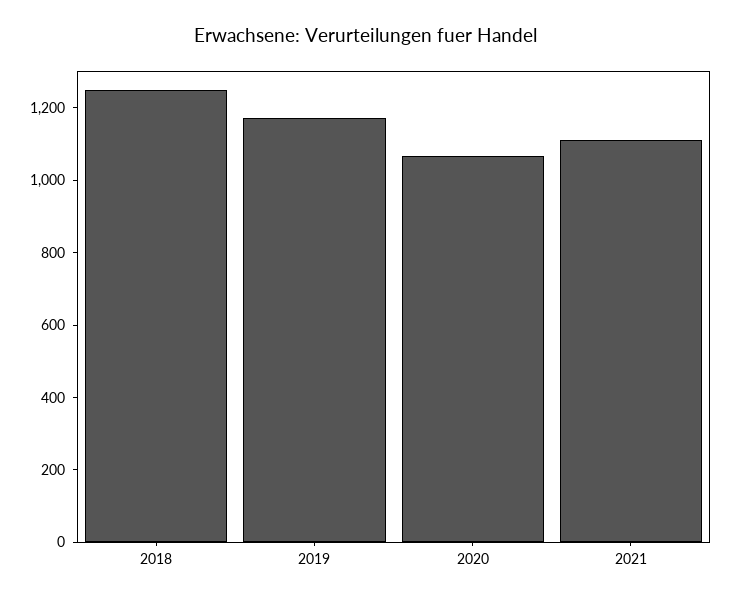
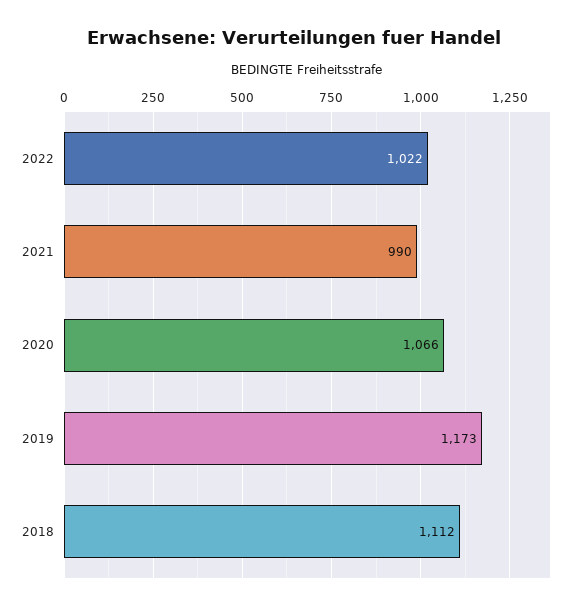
2018: 1250 -> 1112
2021: 1100 -> 990
2022: none -> 1022

